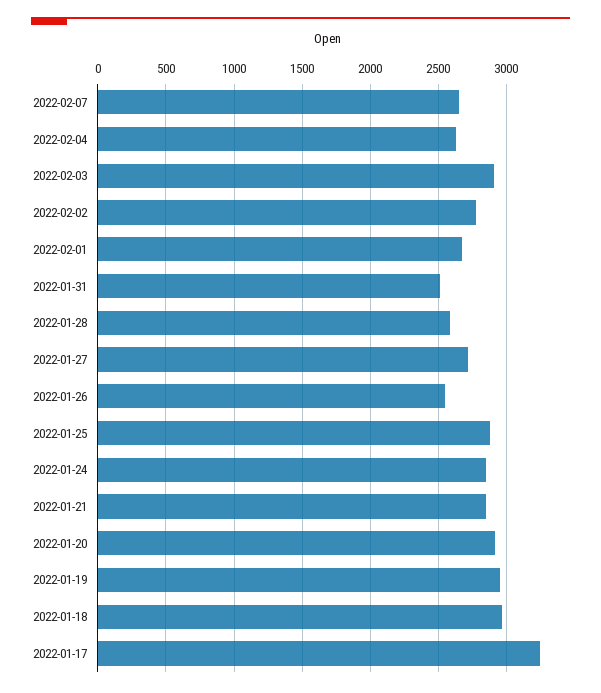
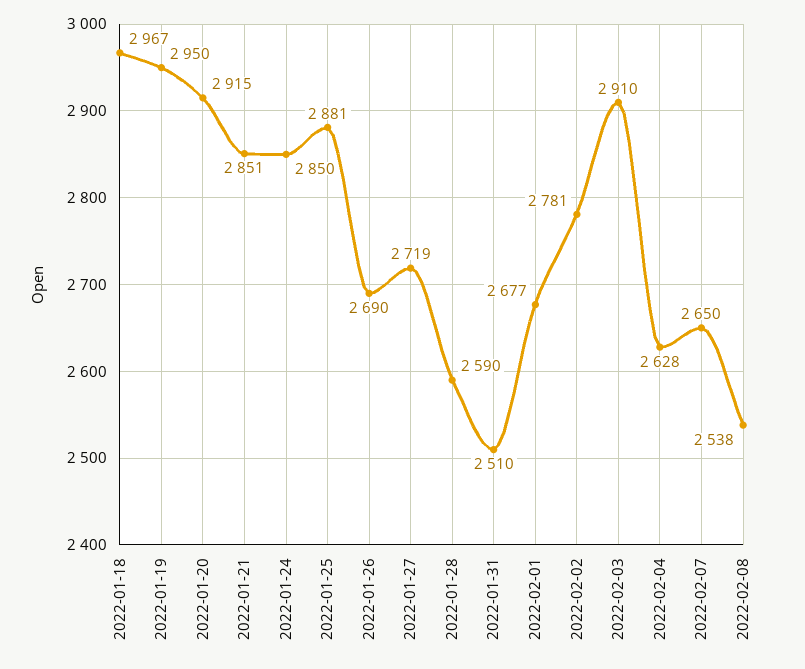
2022-01-26: 2550 -> 2690
2022-01-17: 3250 -> none
2022-02-08: none -> 2538

